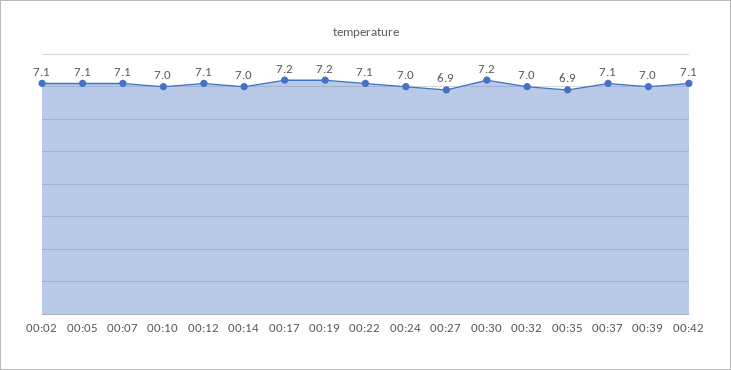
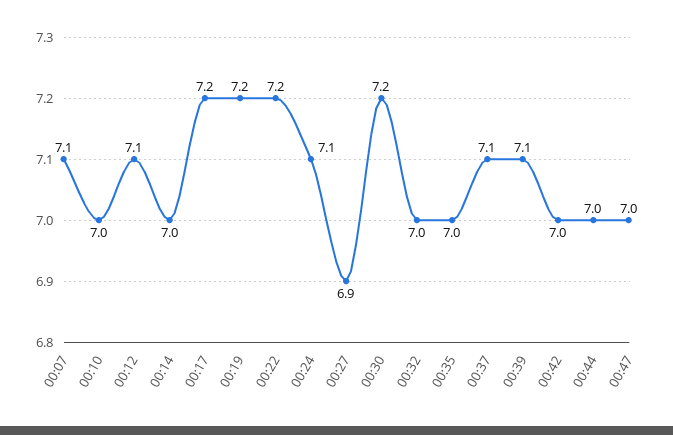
00:02: 7.1 -> none
00:05: 7.1 -> none
00:22: 7.1 -> 7.2
00:24: 7 -> 7.1
00:35: 6.9 -> 7
00:39: 7 -> 7.1
00:42: 7.1 -> 7
00:44: none -> 7
00:47: none -> 7

